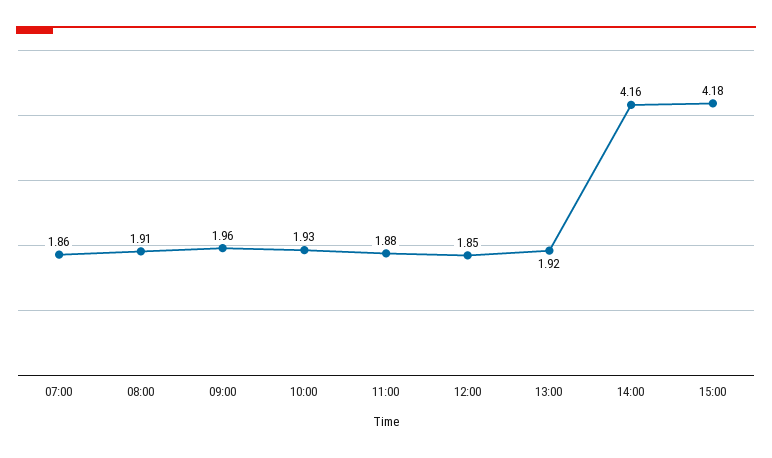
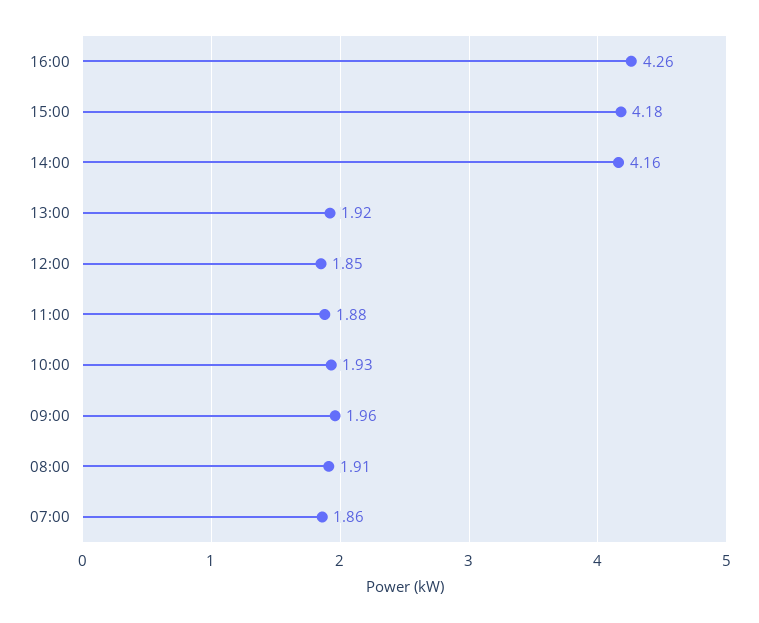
16:00: none -> 4.26

